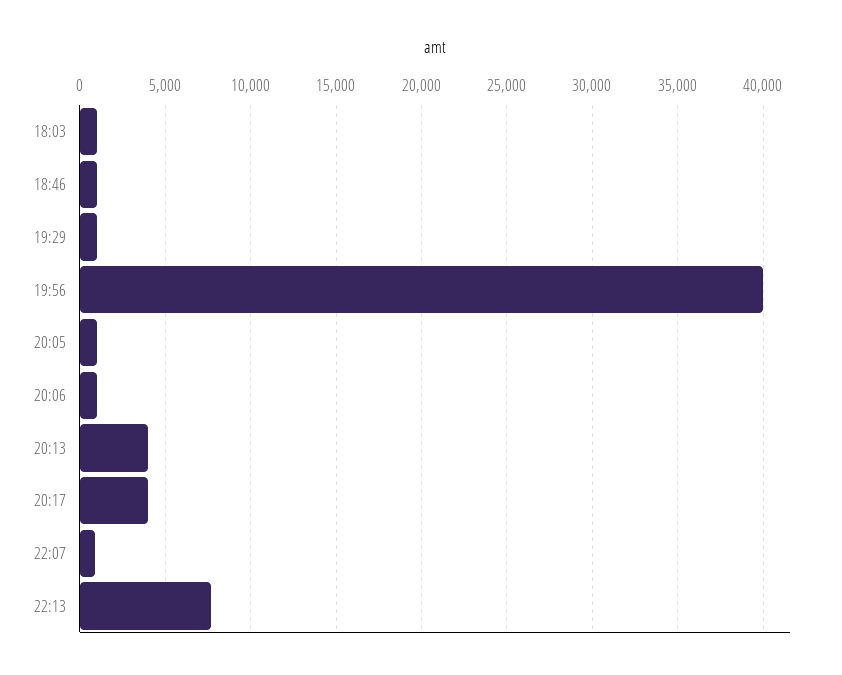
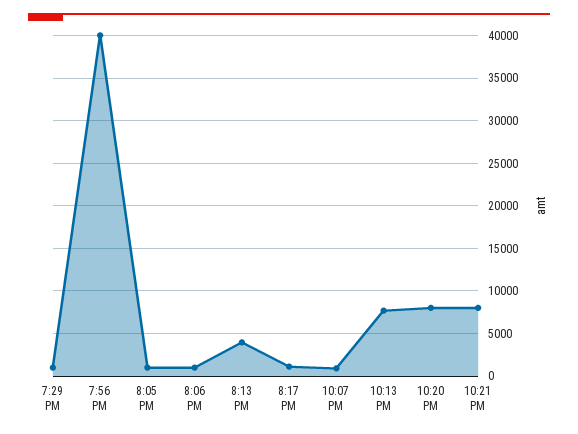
18:03: 1000 -> none
18:46: 1000 -> none
20:17: 4000 -> 1000
10:20 PM: none -> 8000
10:21 PM: none -> 8000

